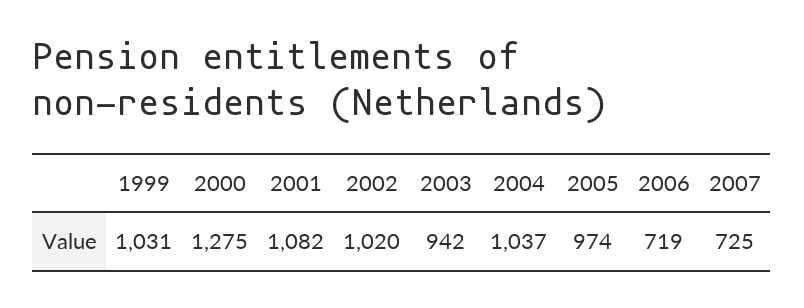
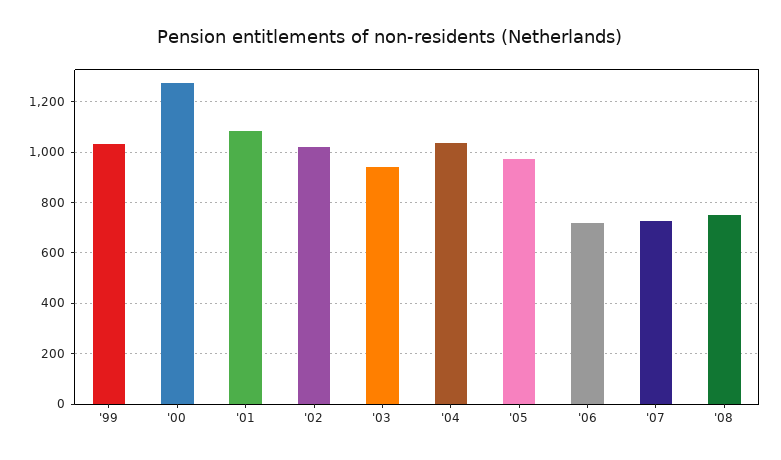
'08: none -> 750

